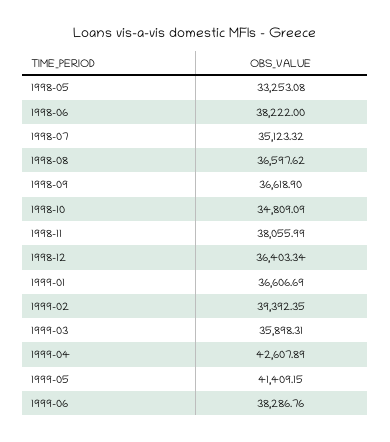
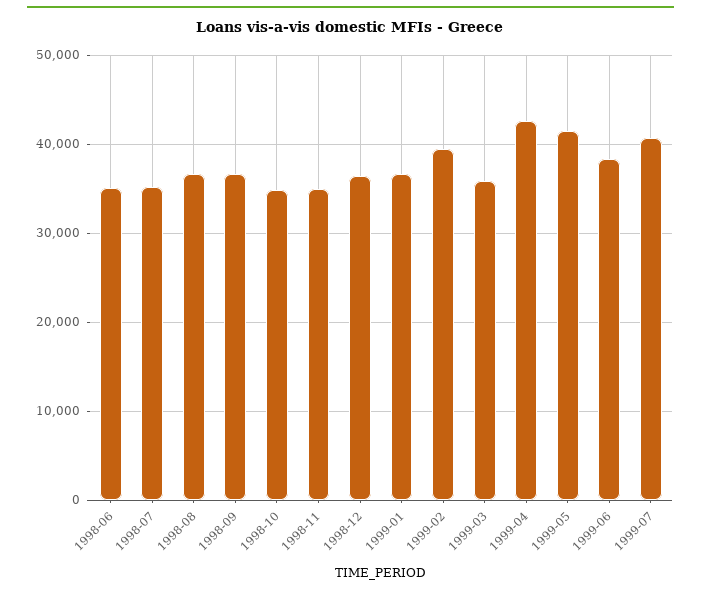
1998-05: 33253.08 -> none
1998-06: 38222 -> 35000
1998-11: 38055.99 -> 35000
1999-07: none -> 41000

